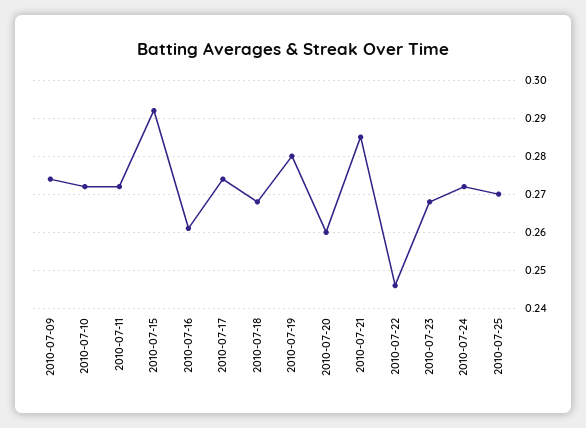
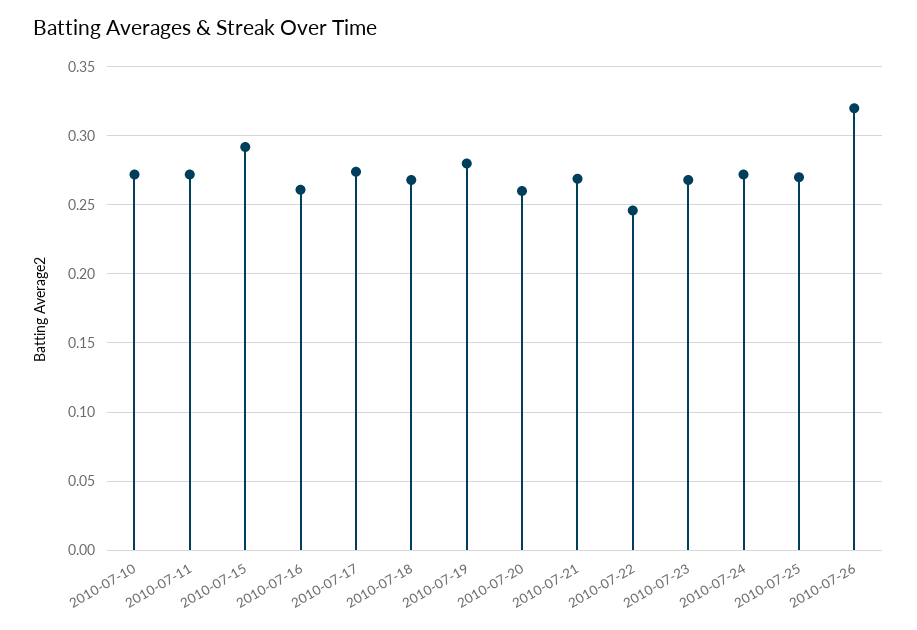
2010-07-09: 0.275 -> none
2010-07-21: 0.285 -> 0.27
2010-07-26: none -> 0.32

